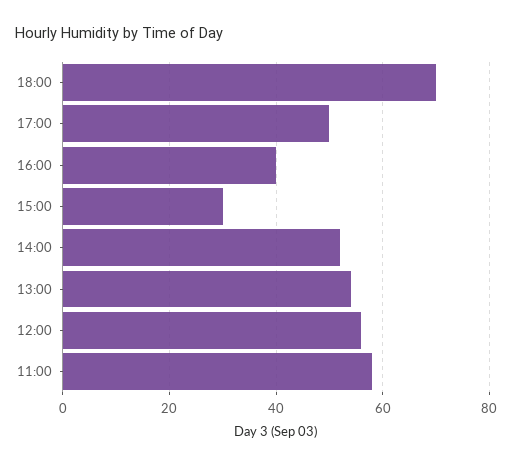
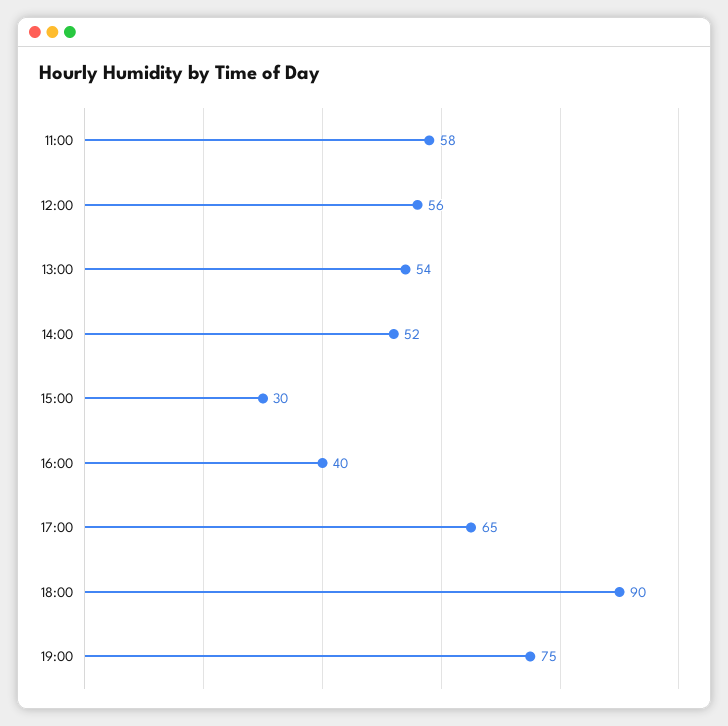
18:00: 70 -> 90
17:00: 50 -> 65
19:00: none -> 75

